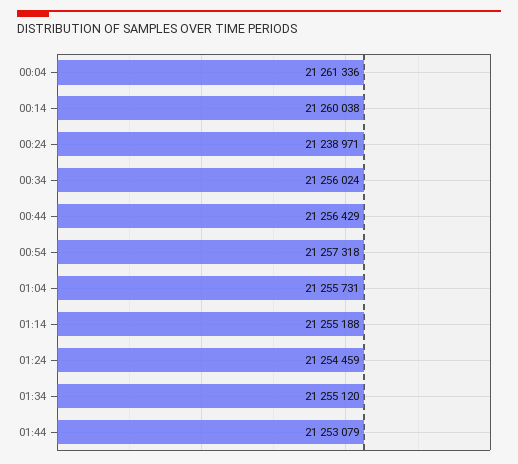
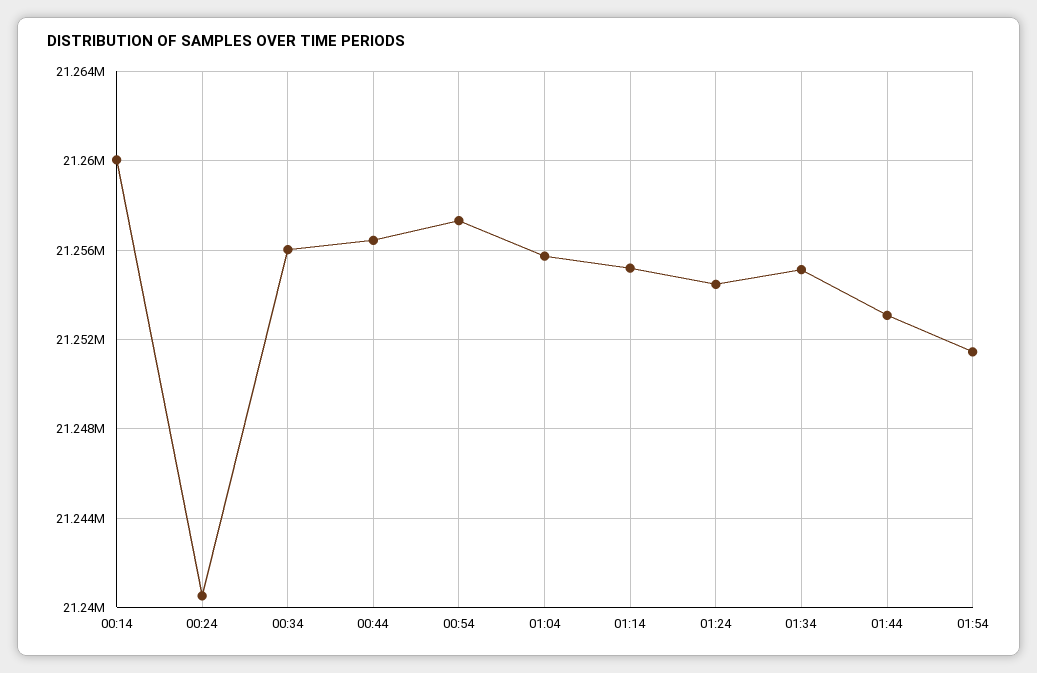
00:04: 21261336 -> none
00:24: 21238971 -> 21240500
01:54: none -> 21251500

